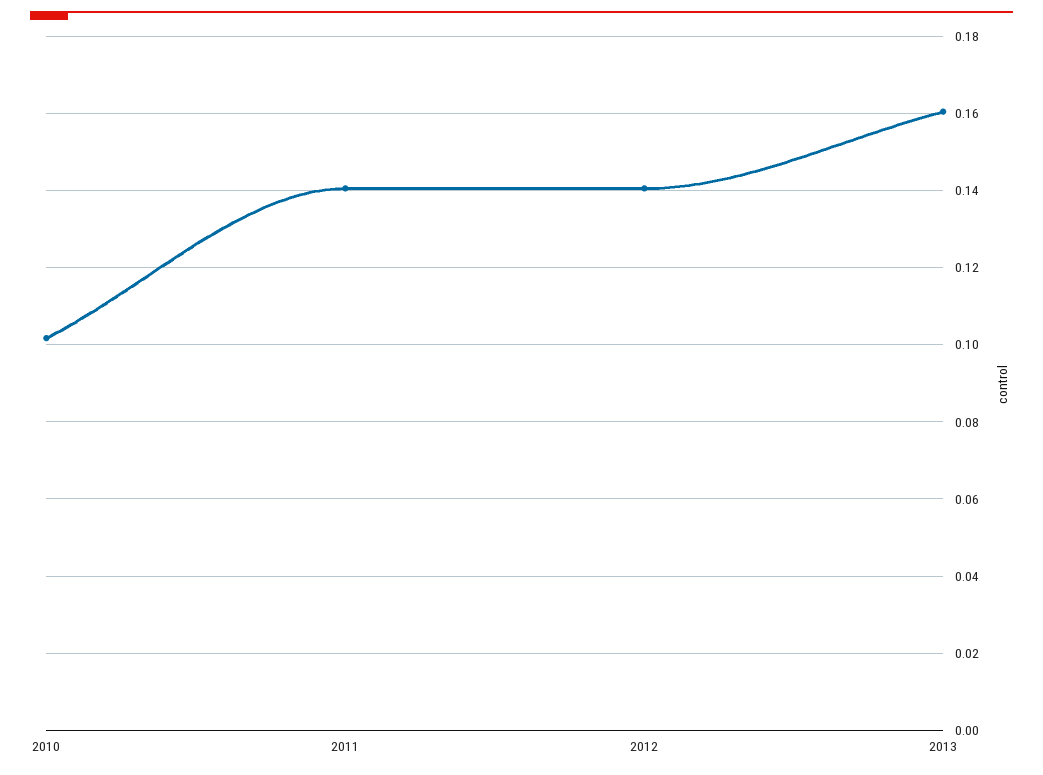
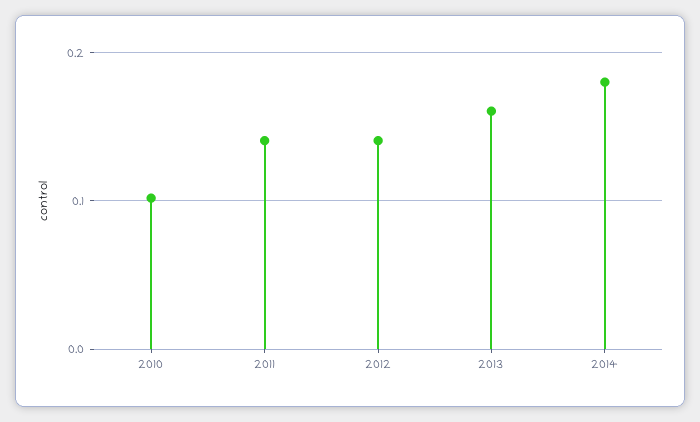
2014: none -> 0.18

